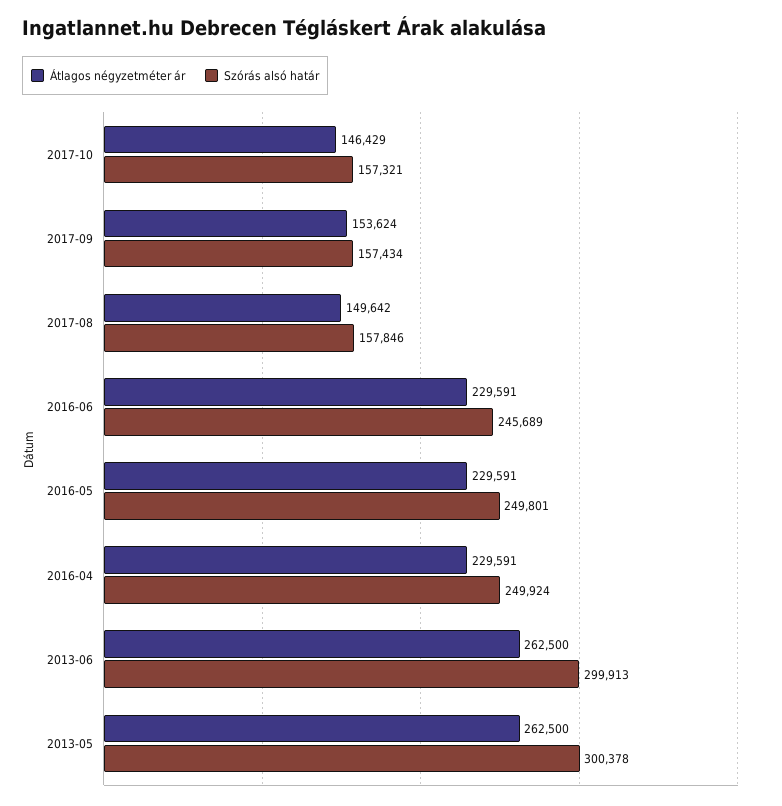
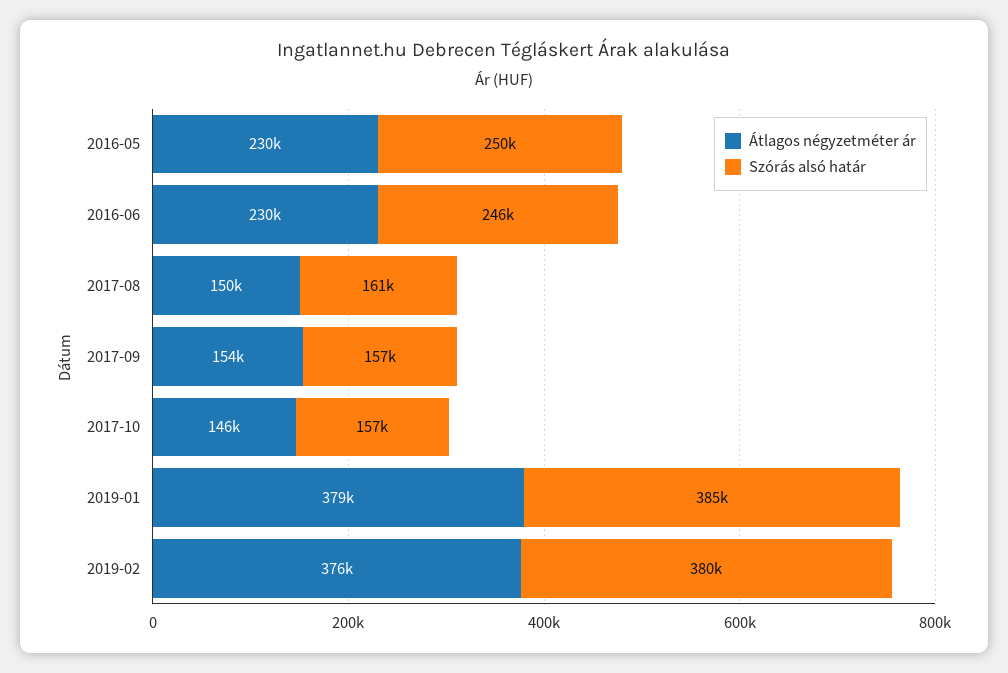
Szórás alsó határ, 2017-08: 157846 -> 161000
Átlagos négyzetméter ár, 2016-04: 229591 -> none
Szórás alsó határ, 2016-04: 249924 -> none
Átlagos négyzetméter ár, 2013-06: 262500 -> none
Szórás alsó határ, 2013-06: 299913 -> none
Átlagos négyzetméter ár, 2013-05: 262500 -> none
Szórás alsó határ, 2013-05: 300378 -> none
Átlagos négyzetméter ár, 2019-01: none -> 379000
Szórás alsó határ, 2019-01: none -> 385000
Átlagos négyzetméter ár, 2019-02: none -> 376000
Szórás alsó határ, 2019-02: none -> 380000

